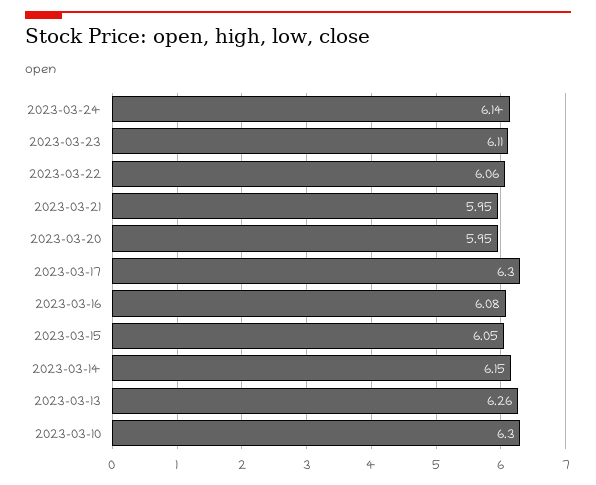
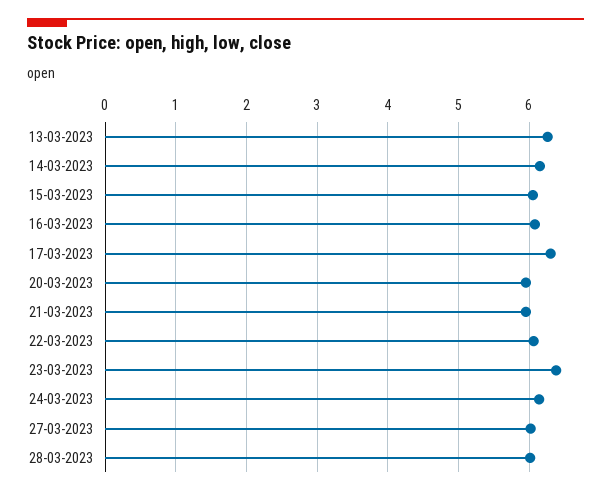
2023-03-23: 6.11 -> 6.4
2023-03-10: 6.3 -> none
27-03-2023: none -> 6
28-03-2023: none -> 6

